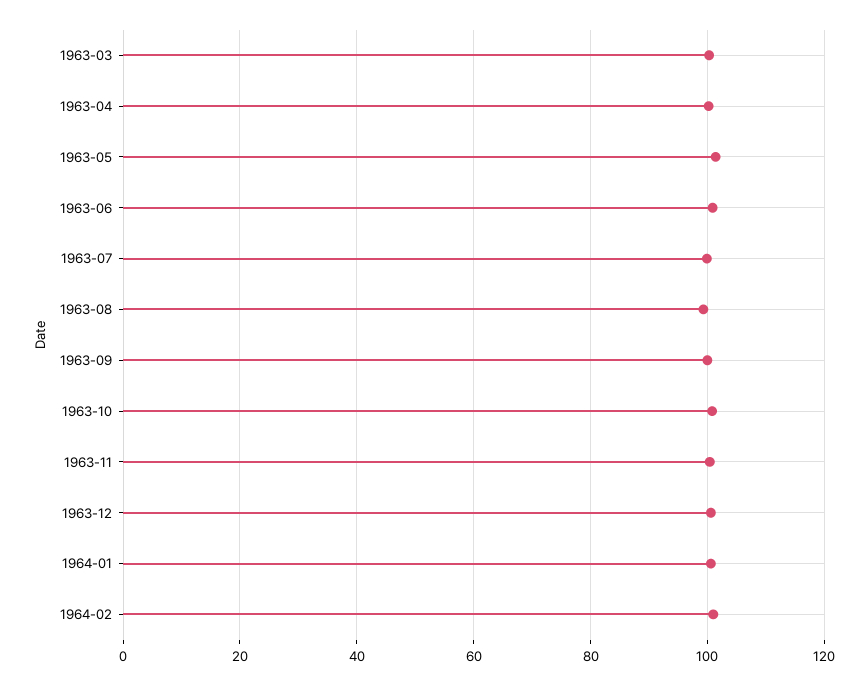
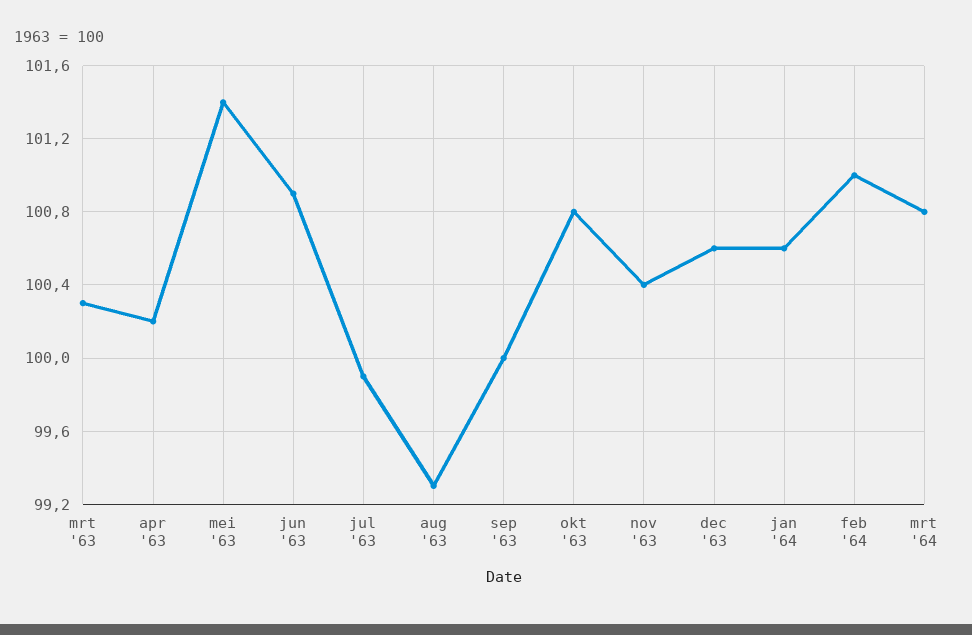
mrt '64: none -> 100.8

